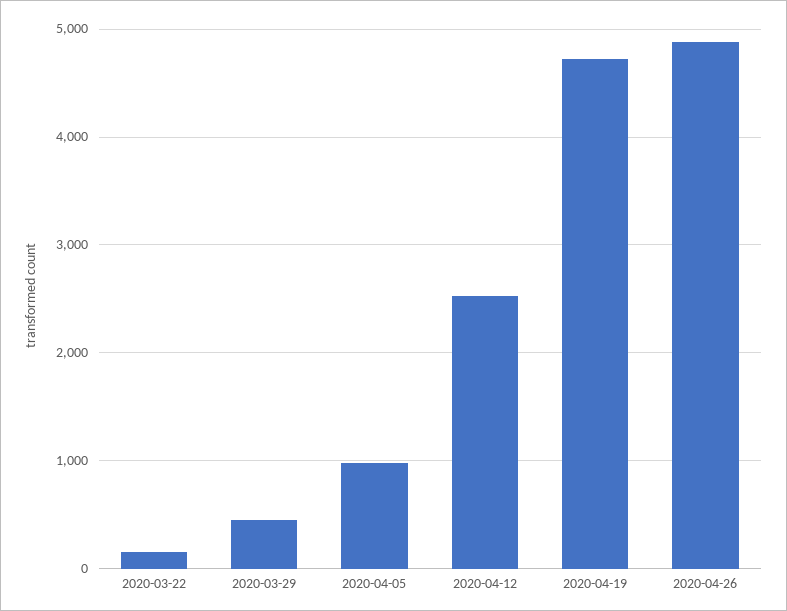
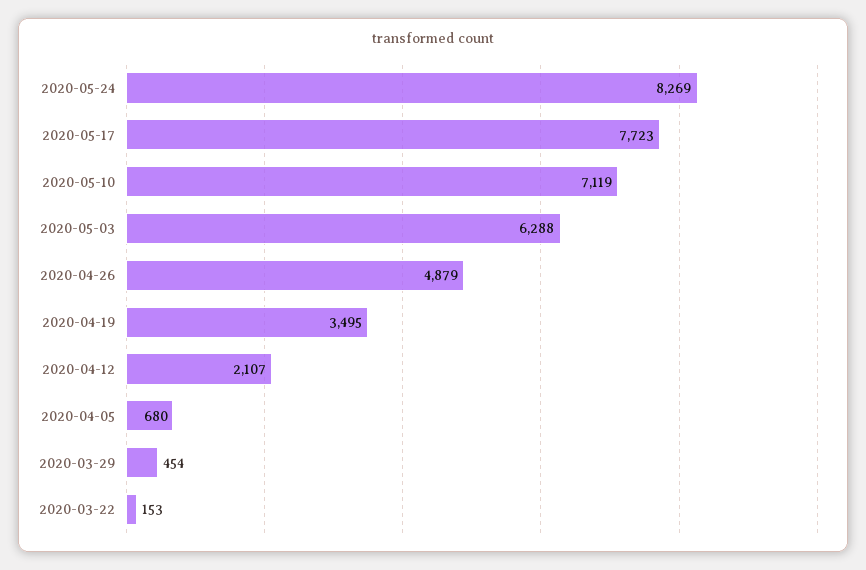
2020-04-05: 1000 -> 680
2020-04-12: 2500 -> 2107
2020-04-19: 4700 -> 3495
2020-05-24: none -> 8269
2020-05-17: none -> 7723
2020-05-10: none -> 7119
2020-05-03: none -> 6288

